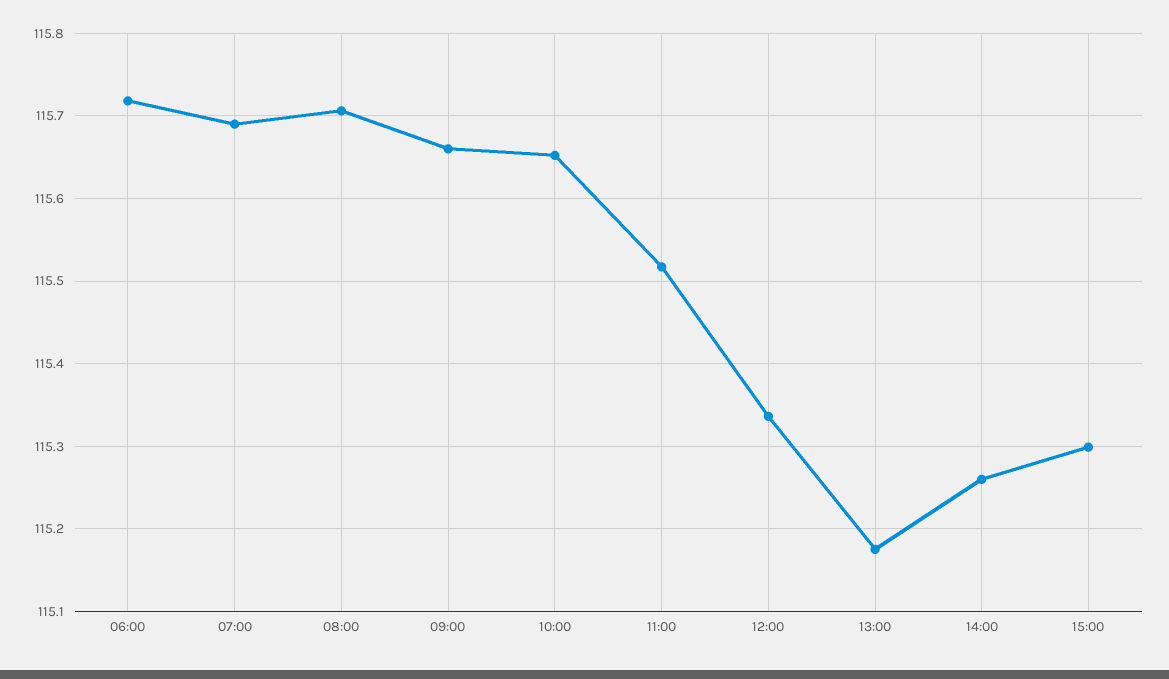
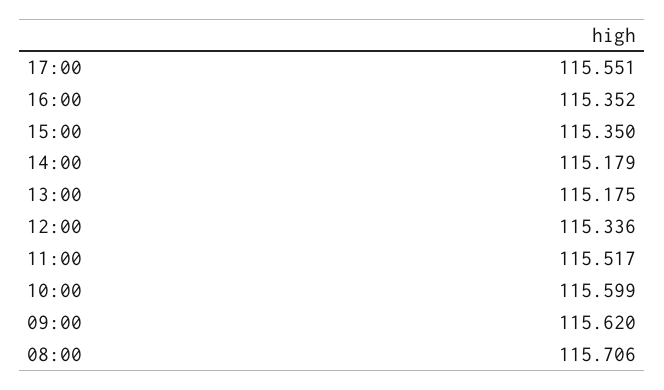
06:00: 115.72 -> none
07:00: 115.69 -> none
09:00: 115.66 -> 115.62
10:00: 115.65 -> 115.599
14:00: 115.26 -> 115.179
15:00: 115.3 -> 115.35
17:00: none -> 115.551
16:00: none -> 115.352

